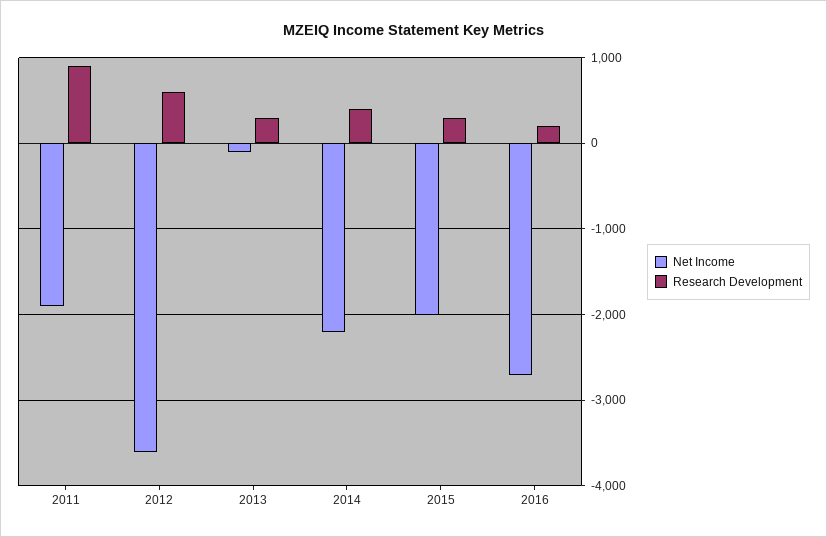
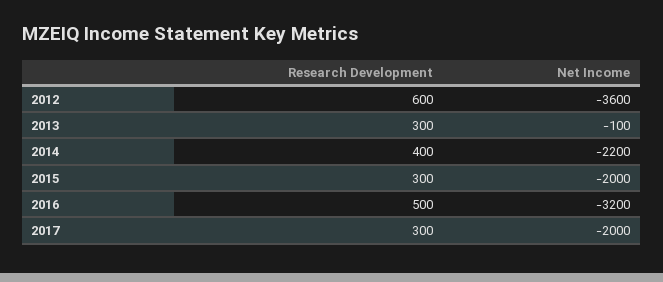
Net Income, 2011: -1900 -> none
Research Development, 2011: 900 -> none
Net Income, 2016: -2700 -> -3200
Research Development, 2016: 200 -> 500
Research Development, 2017: none -> 300
Net Income, 2017: none -> -2000

